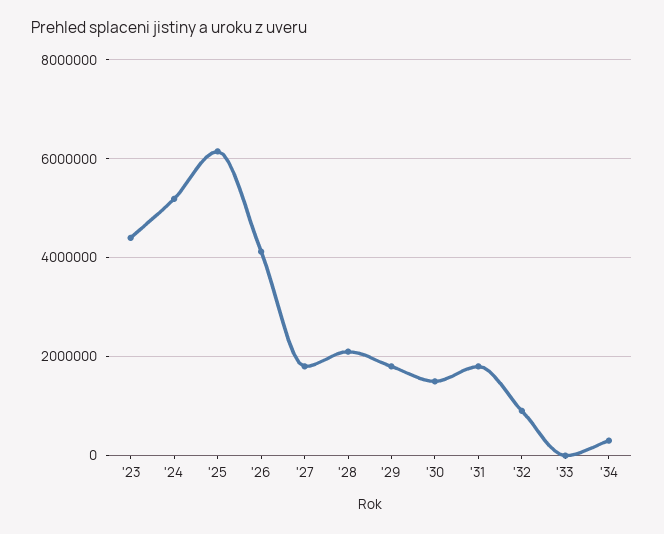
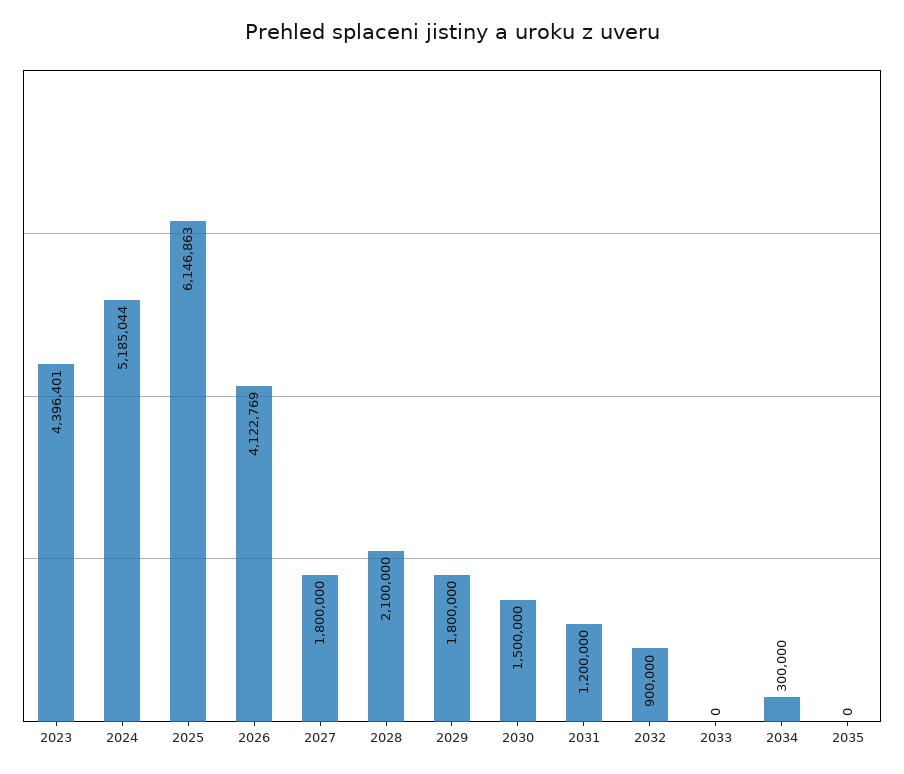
'31: 1800000 -> 1200000
2035: none -> 0

